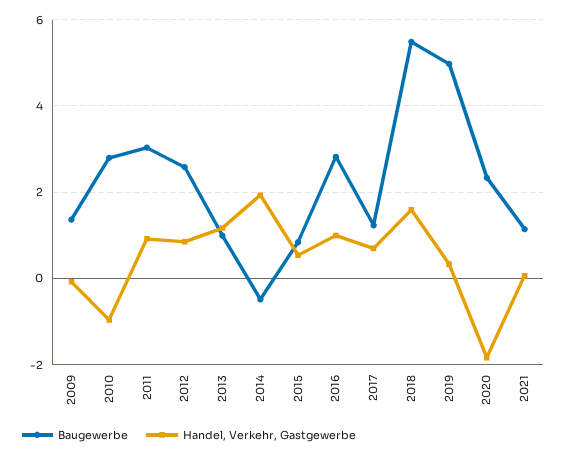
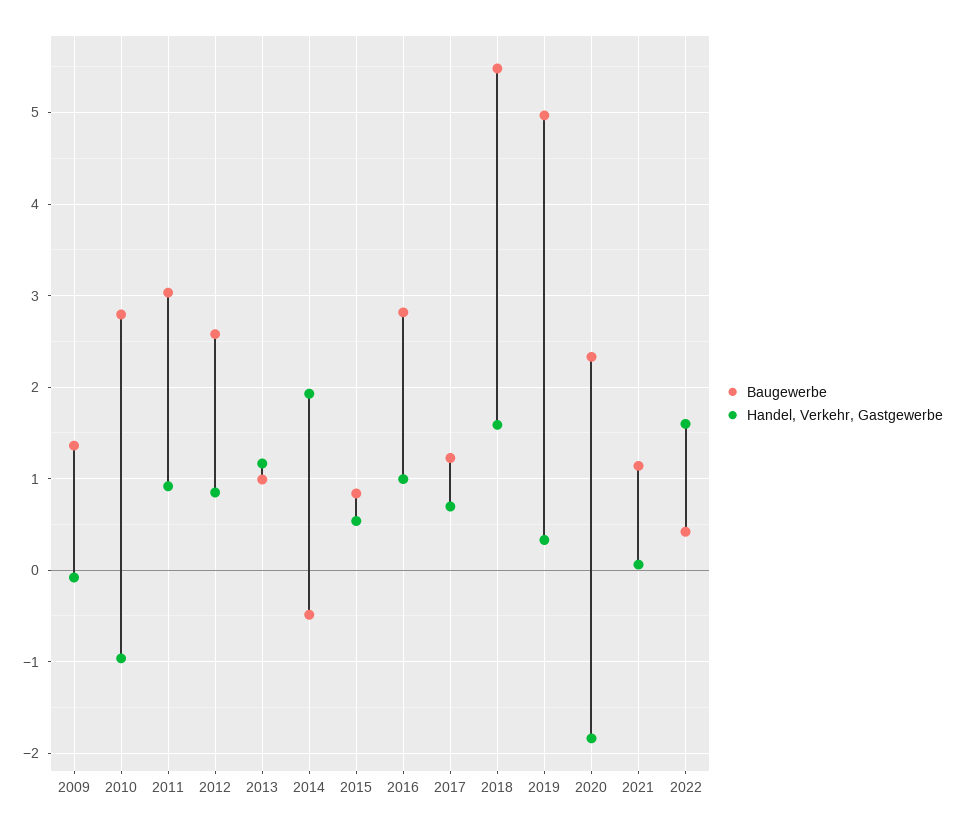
Baugewerbe, 2022: none -> 0.4
Handel, Verkehr, Gastgewerbe, 2022: none -> 1.6

